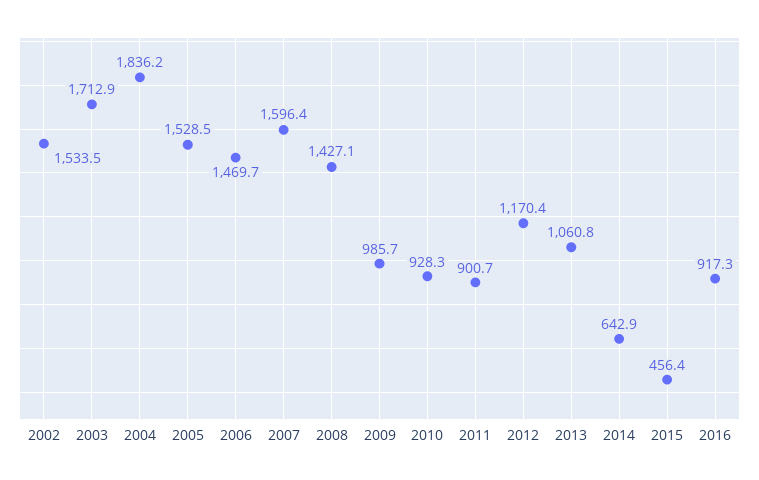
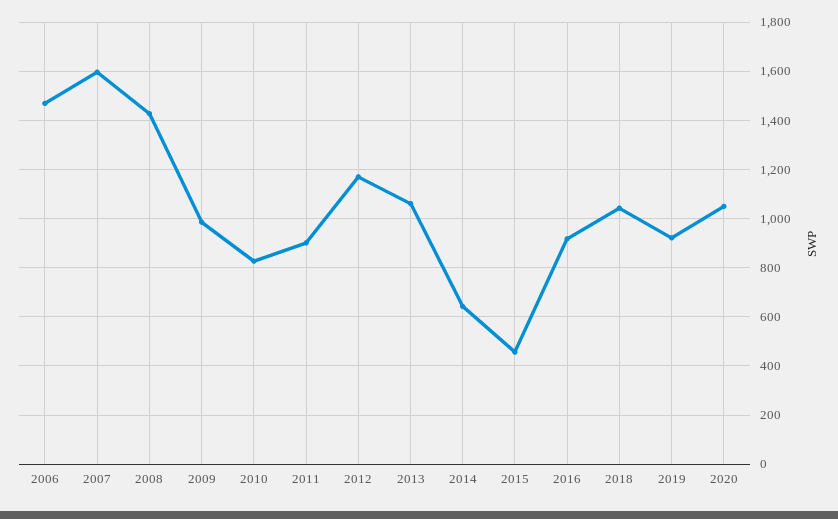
2002: 1533.5 -> none
2003: 1712.9 -> none
2004: 1836.2 -> none
2005: 1528.5 -> none
2010: 928.3 -> 825
2018: none -> 1050
2019: none -> 925
2020: none -> 1050

